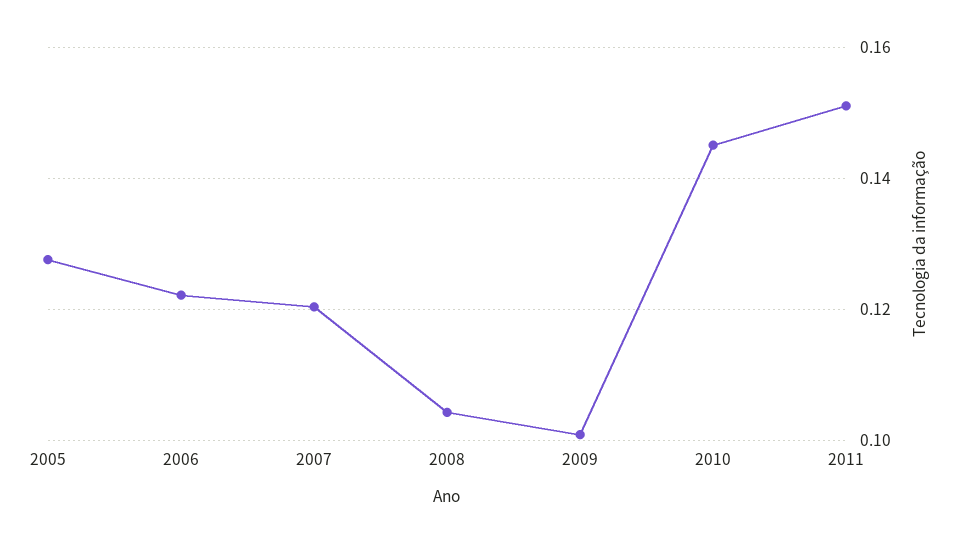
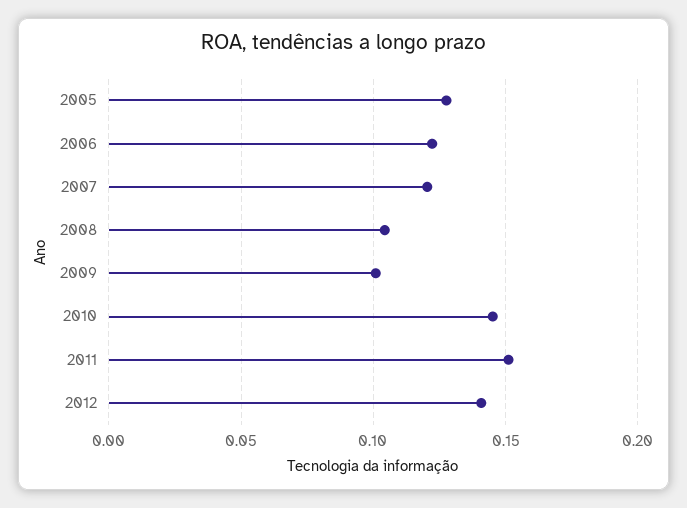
2012: none -> 0.14

